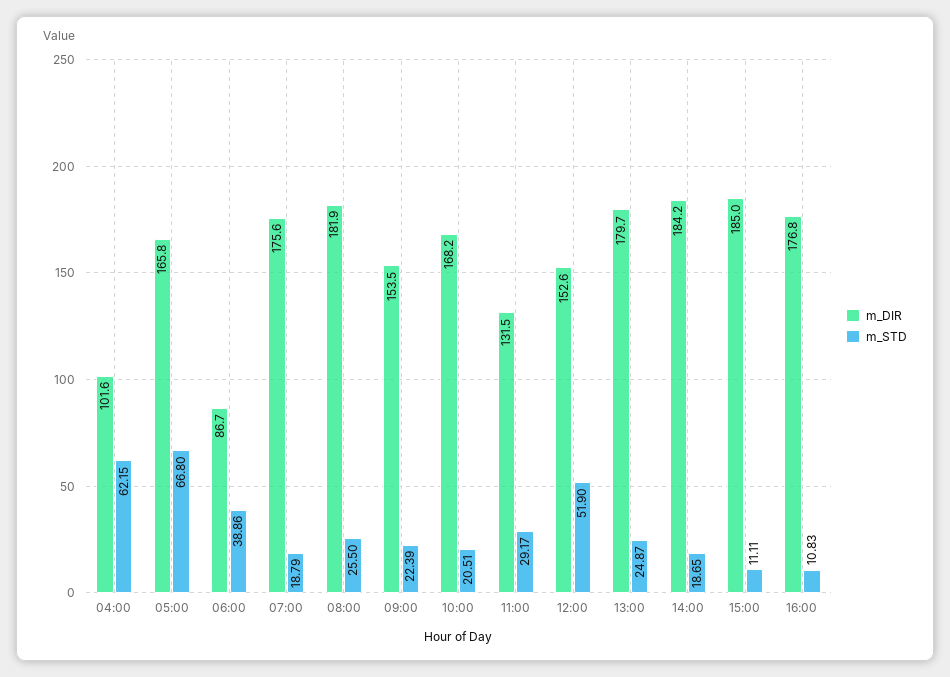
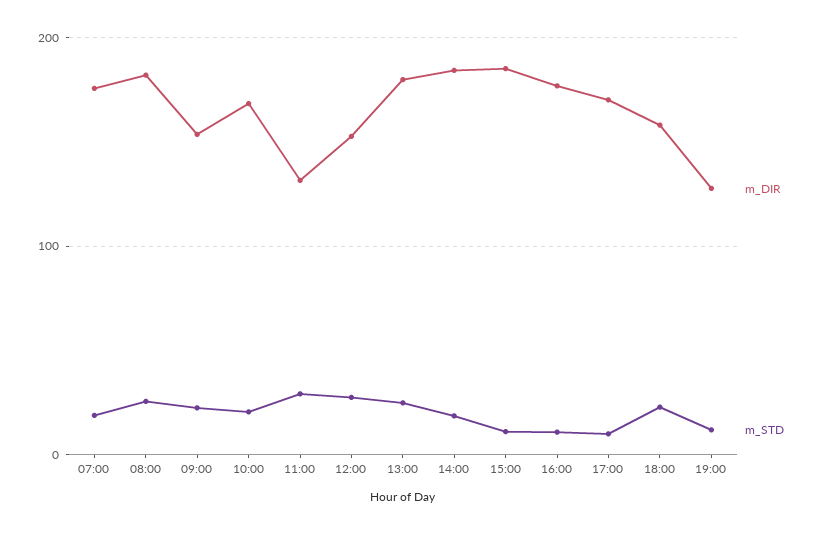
m_DIR, 04:00: 101.6 -> none
m_STD, 04:00: 62.15 -> none
m_DIR, 05:00: 165.8 -> none
m_STD, 05:00: 66.8 -> none
m_DIR, 06:00: 86.7 -> none
m_STD, 06:00: 38.86 -> none
m_STD, 12:00: 51.9 -> 30
m_DIR, 17:00: none -> 170
m_STD, 17:00: none -> 10
m_DIR, 18:00: none -> 160
m_STD, 18:00: none -> 20
m_DIR, 19:00: none -> 130
m_STD, 19:00: none -> 10

